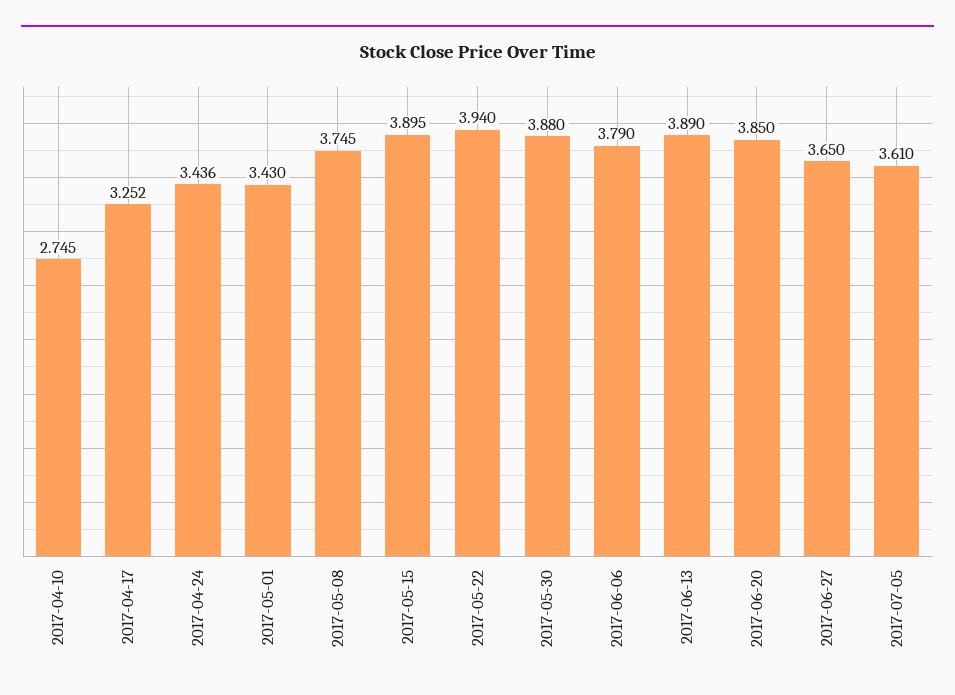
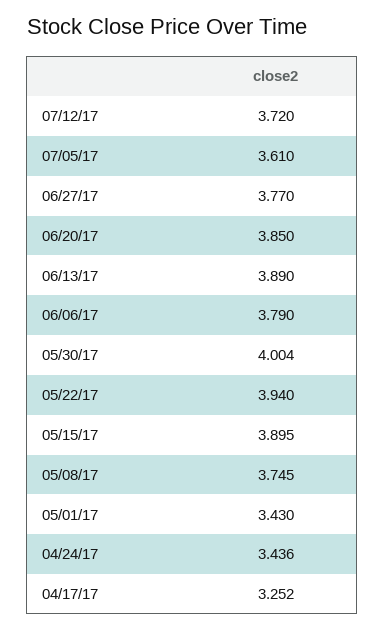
2017-04-10: 2.745 -> none
2017-05-30: 3.88 -> 4.004
2017-06-27: 3.65 -> 3.77
07/12/17: none -> 3.72

